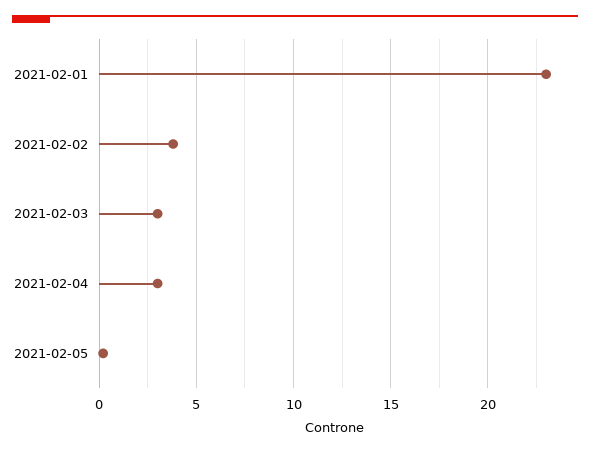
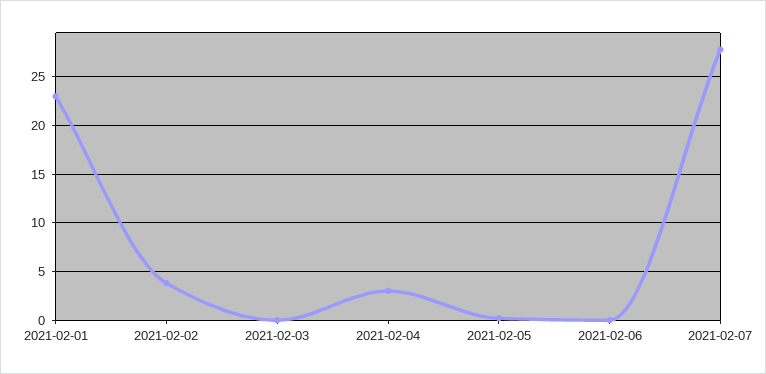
2021-02-03: 3 -> 0
2021-02-06: none -> 0
2021-02-07: none -> 28

